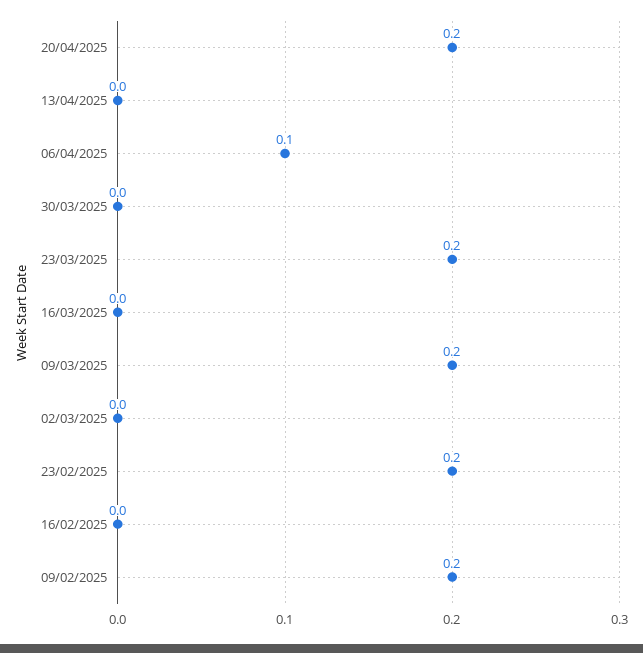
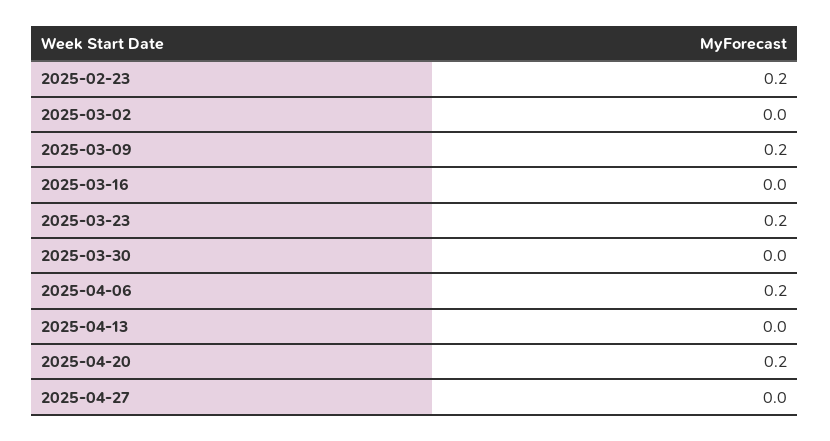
06/04/2025: 0.1 -> 0.2
16/02/2025: 0 -> none
09/02/2025: 0.2 -> none
2025-04-27: none -> 0

